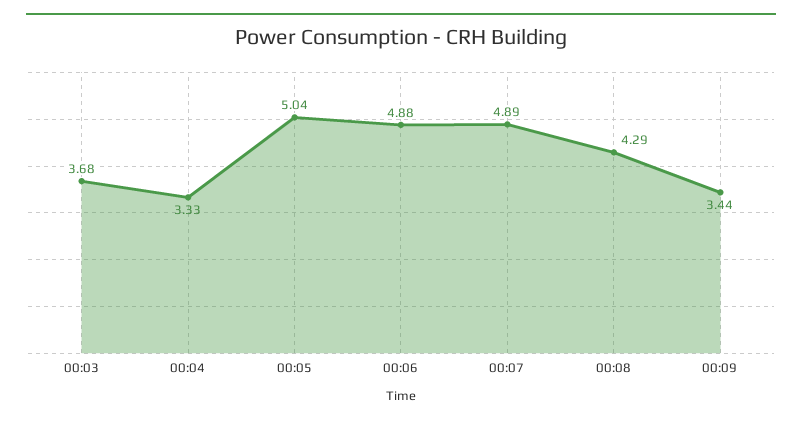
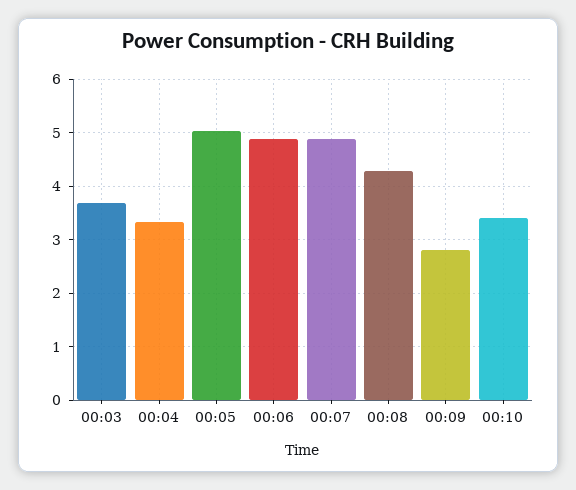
00:09: 3.44 -> 2.8
00:10: none -> 3.4

